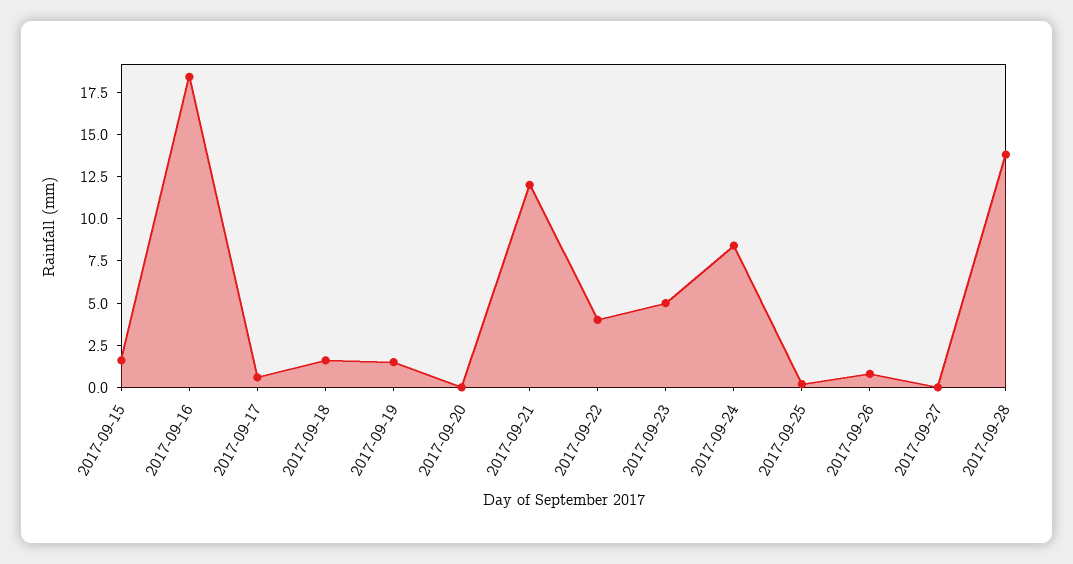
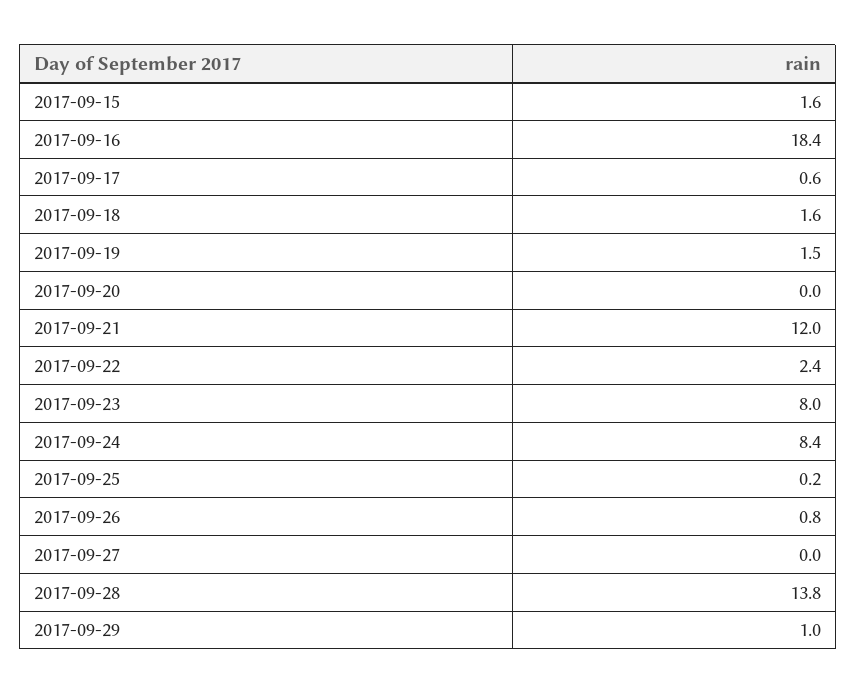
2017-09-22: 4 -> 2.4
2017-09-23: 5 -> 8
2017-09-29: none -> 1

